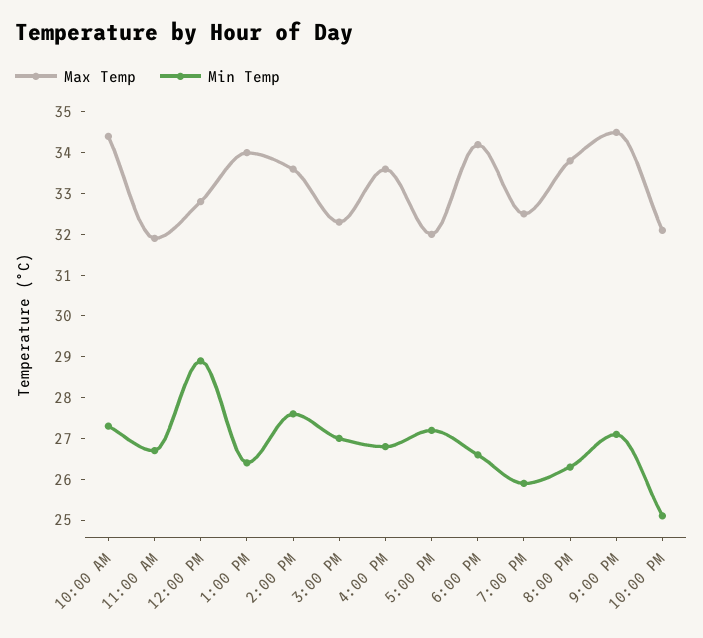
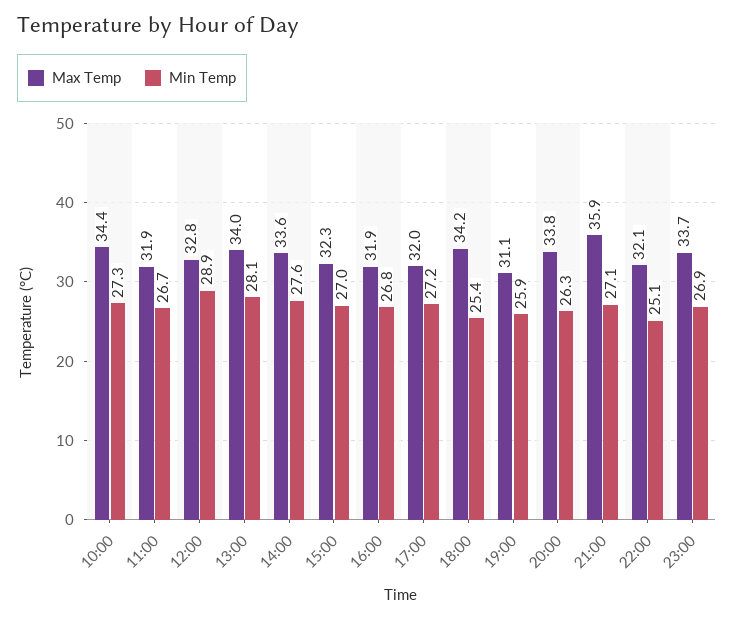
Min Temp, 1:00 PM: 26.5 -> 28.1
Max Temp, 4:00 PM: 33.5 -> 31.9
Min Temp, 6:00 PM: 26.5 -> 25.4
Max Temp, 7:00 PM: 32.5 -> 31.1
Max Temp, 9:00 PM: 34.5 -> 35.9
Max Temp, 23:00: none -> 33.7
Min Temp, 23:00: none -> 26.9

